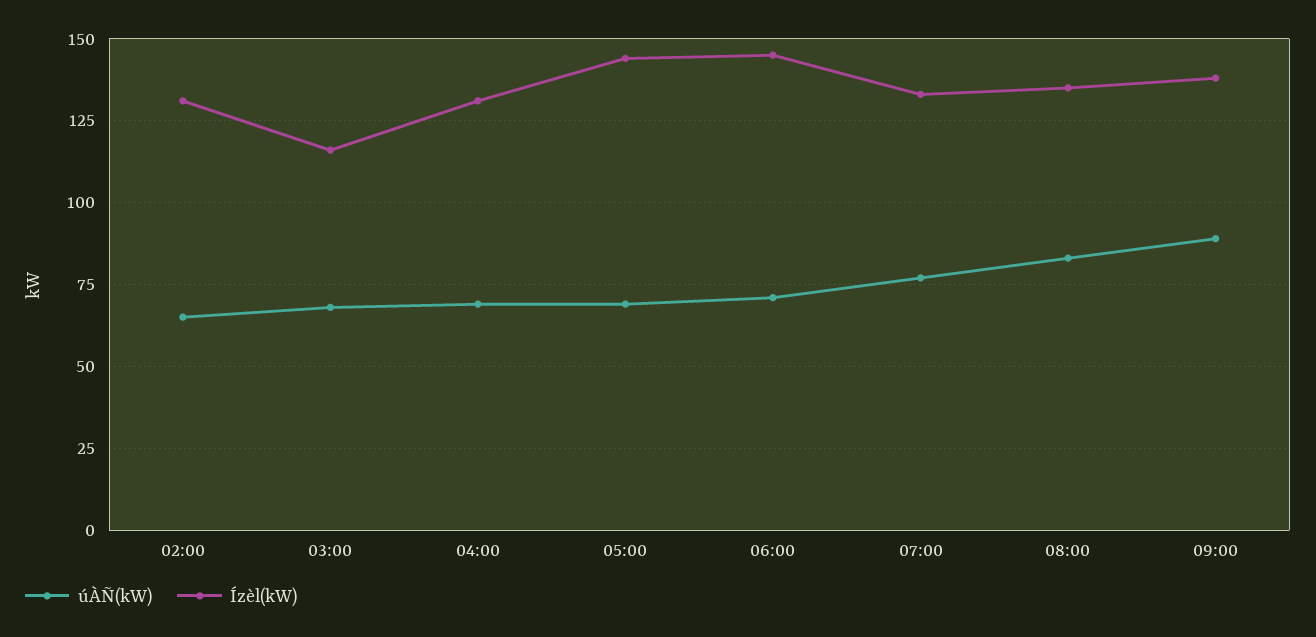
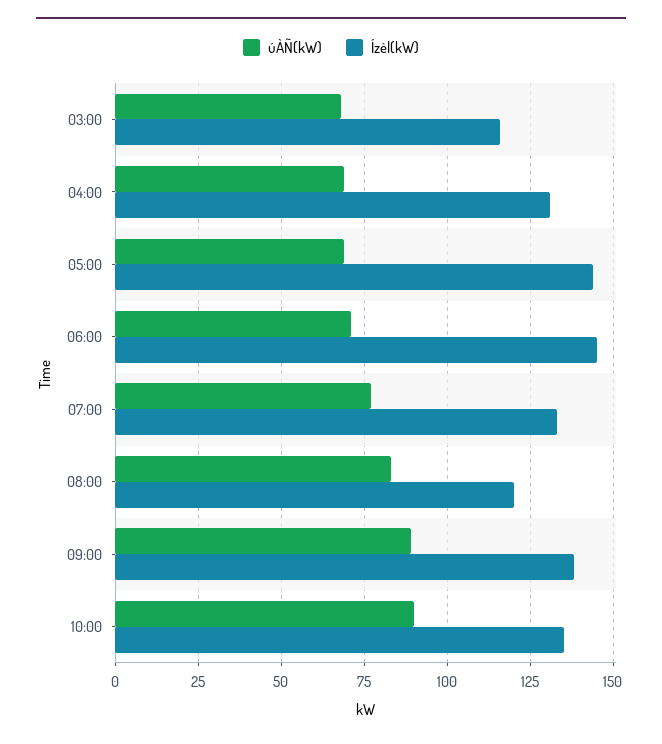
úÀÑ(kW), 02:00: 65 -> none
Ízèl(kW), 02:00: 130 -> none
Ízèl(kW), 08:00: 135 -> 120
úÀÑ(kW), 10:00: none -> 90
Ízèl(kW), 10:00: none -> 135

